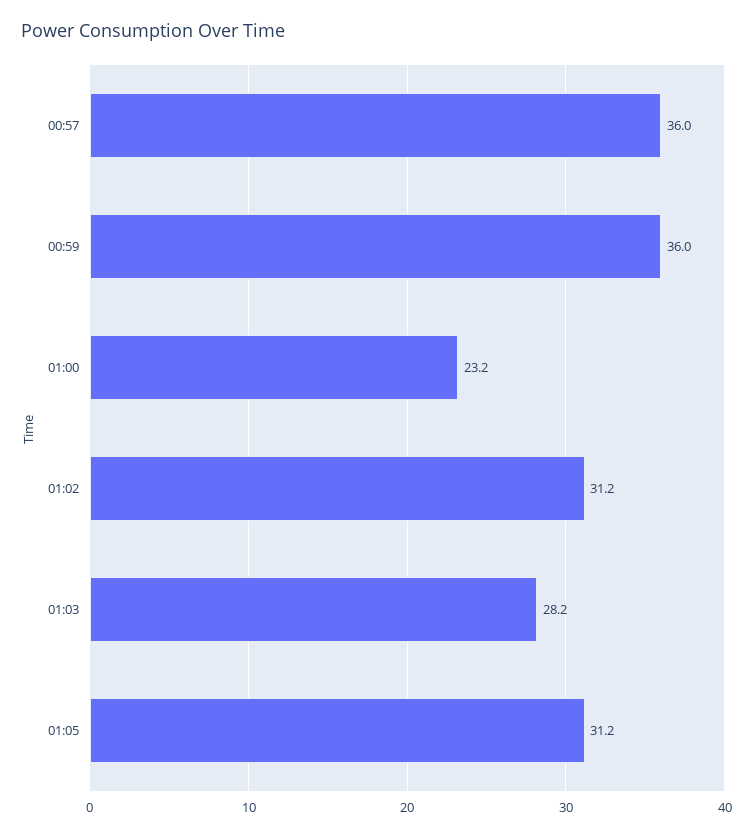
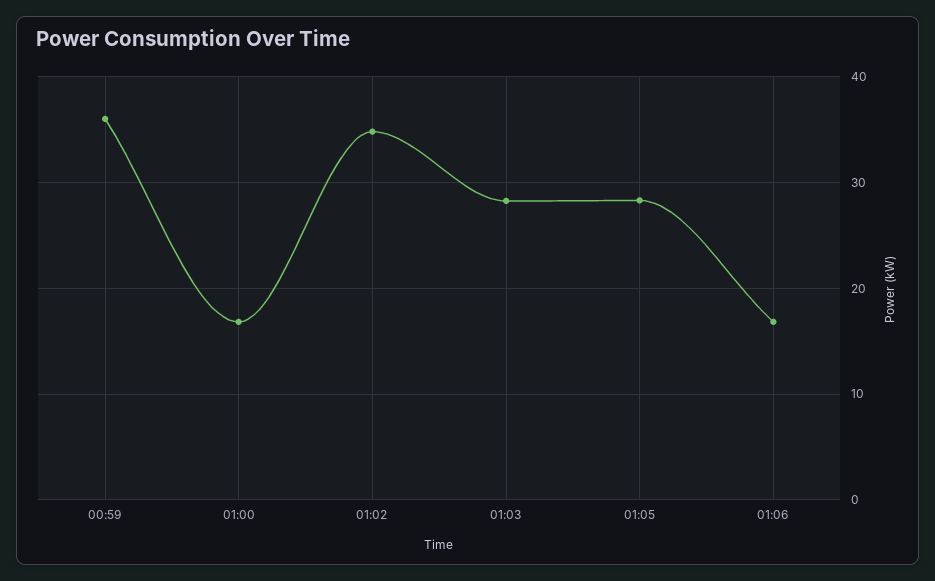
00:57: 36 -> none
01:00: 23.2 -> 17
01:02: 31.2 -> 35
01:05: 31.2 -> 28
01:06: none -> 17

